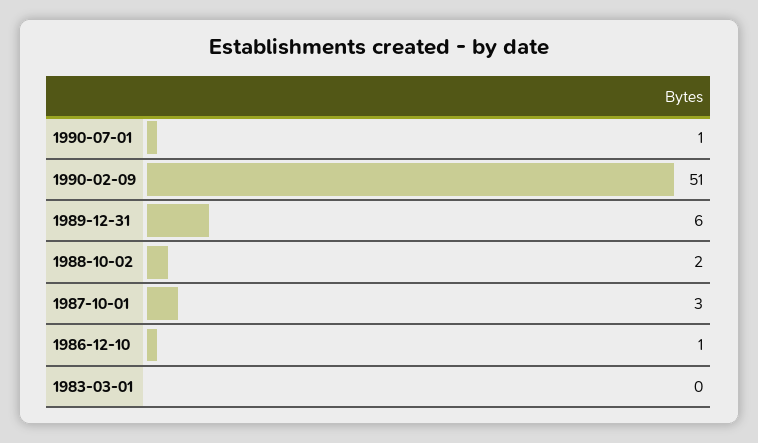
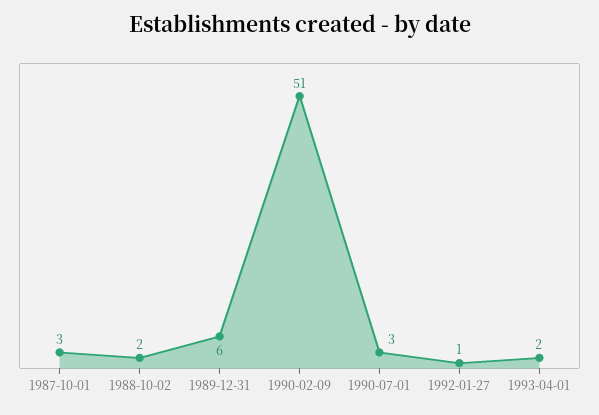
1990-07-01: 1 -> 3
1986-12-10: 1 -> none
1983-03-01: 0 -> none
1992-01-27: none -> 1
1993-04-01: none -> 2

